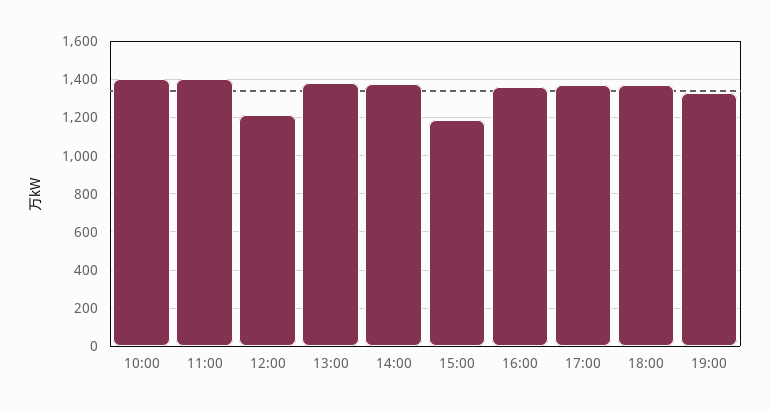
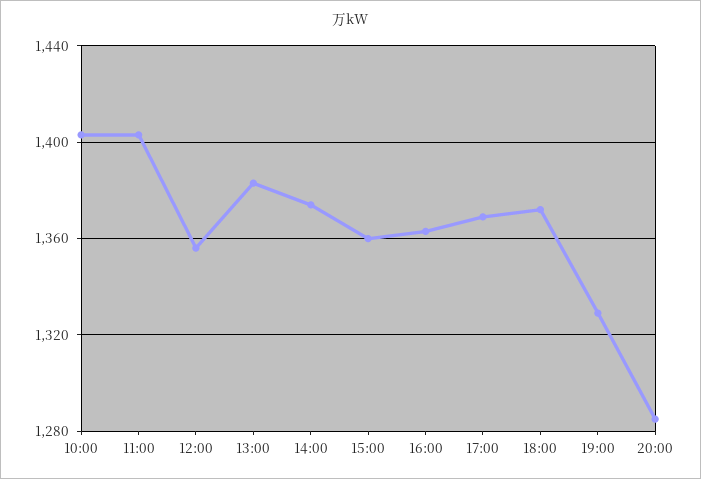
12:00: 1200 -> 1355
15:00: 1200 -> 1360
20:00: none -> 1285

